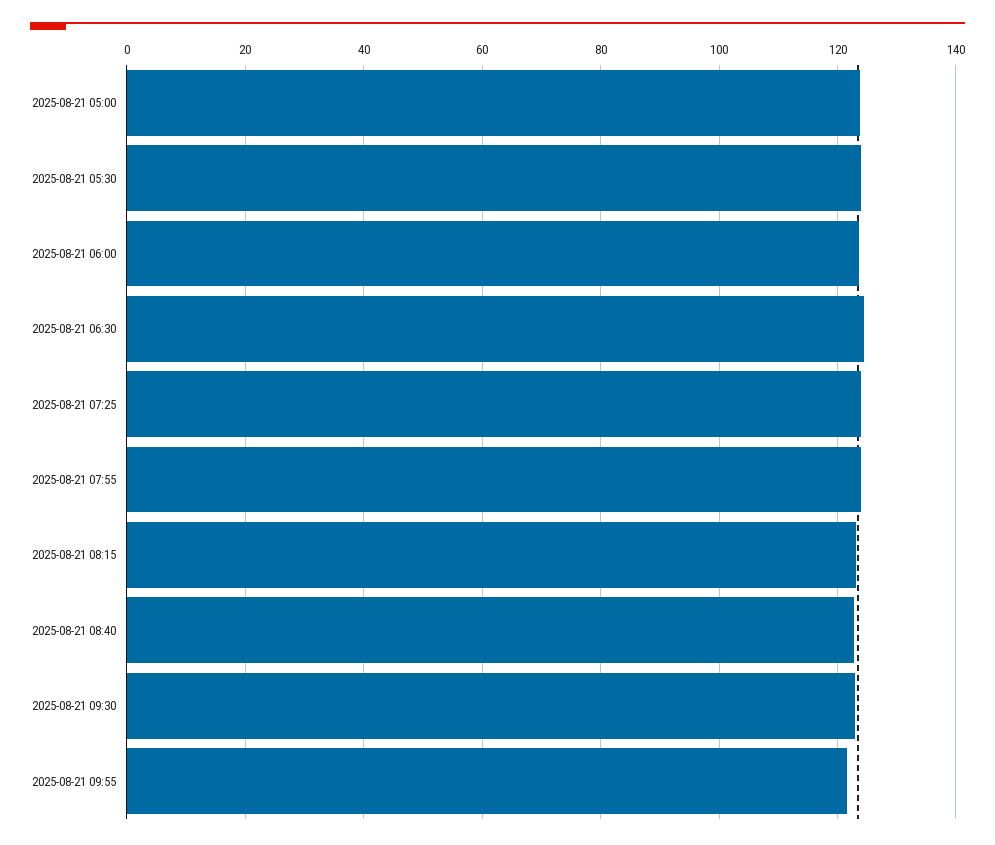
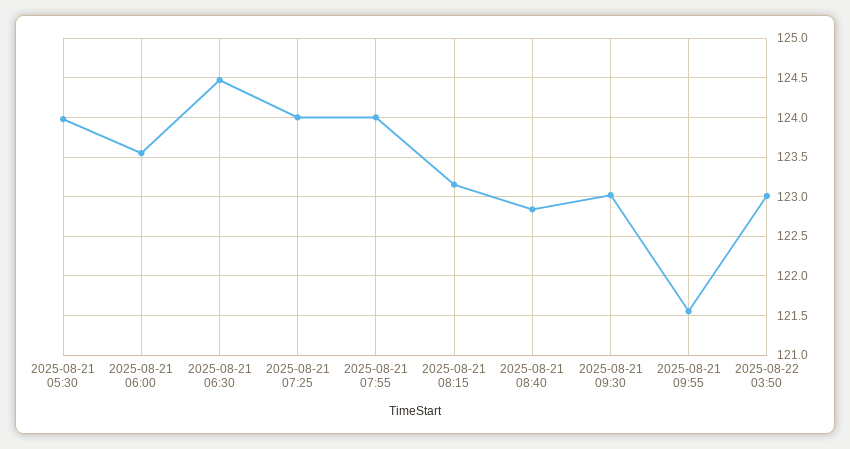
2025-08-21 05:00: 124 -> none
2025-08-22 03:50: none -> 123

